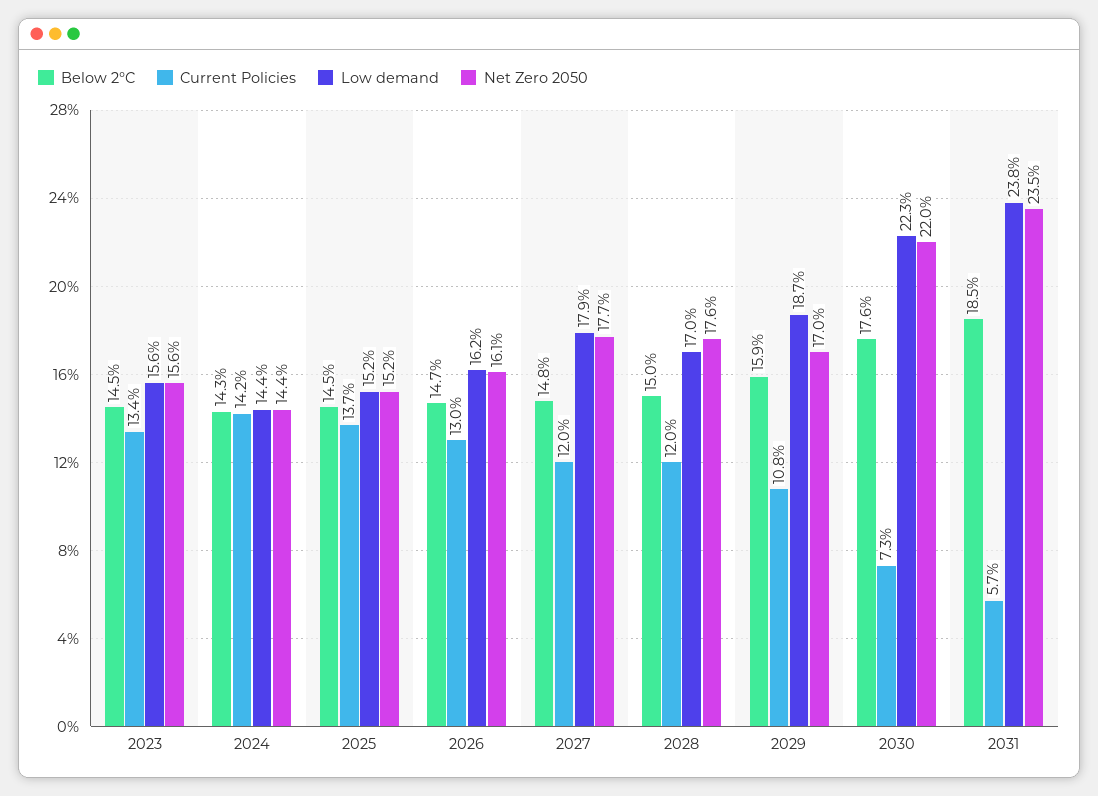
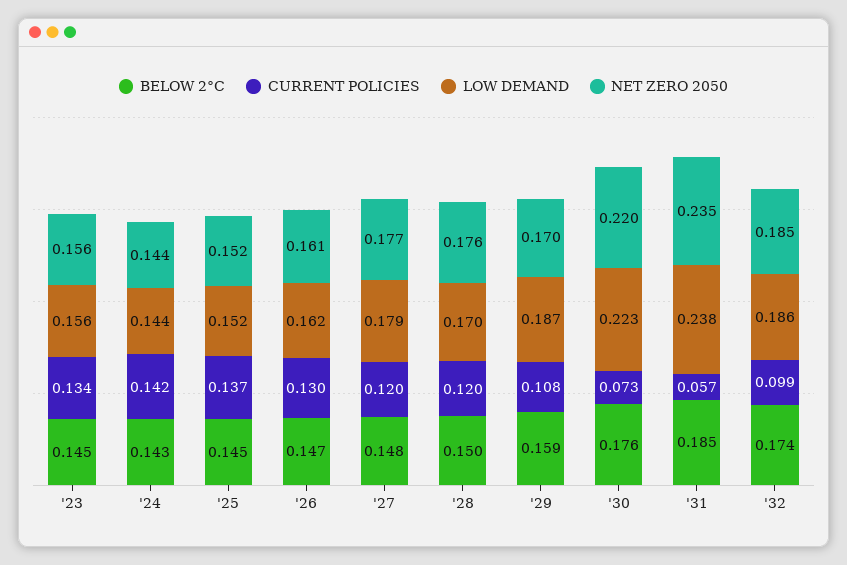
Below 2°C, '32: none -> 0.174
Current Policies, '32: none -> 0.099
Low demand, '32: none -> 0.186
Net Zero 2050, '32: none -> 0.185

